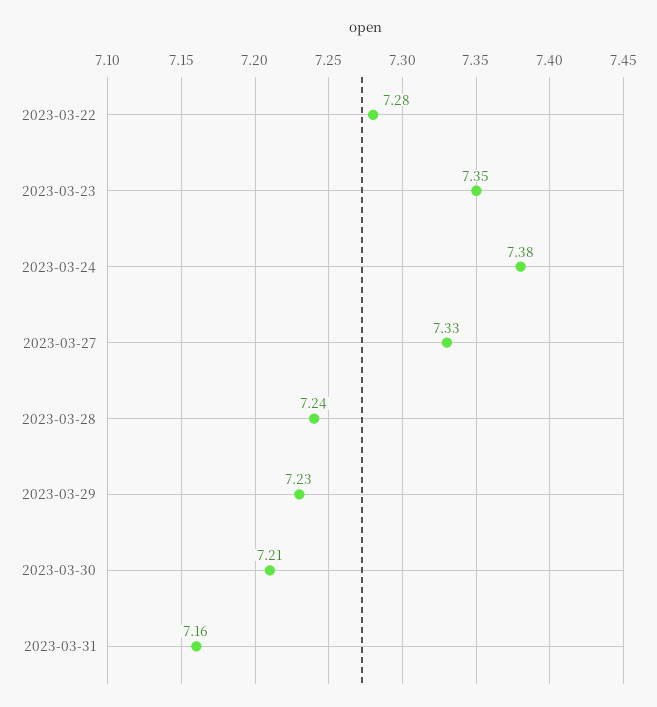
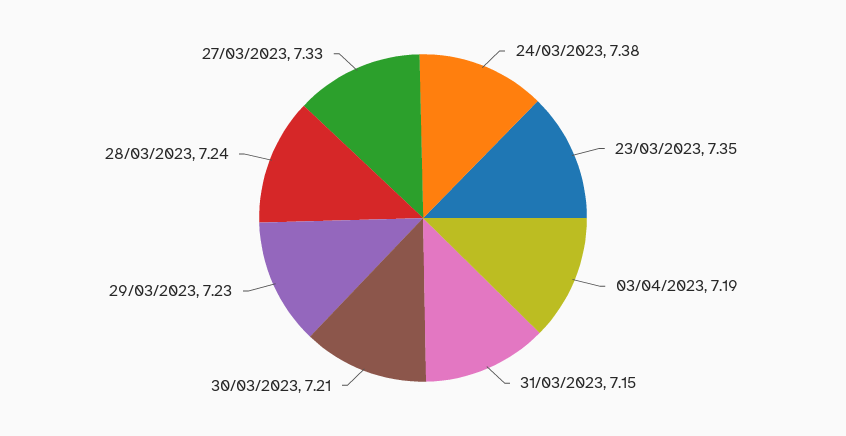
2023-03-22: 7.28 -> none
2023-03-31: 7.16 -> 7.15
03/04/2023: none -> 7.19

